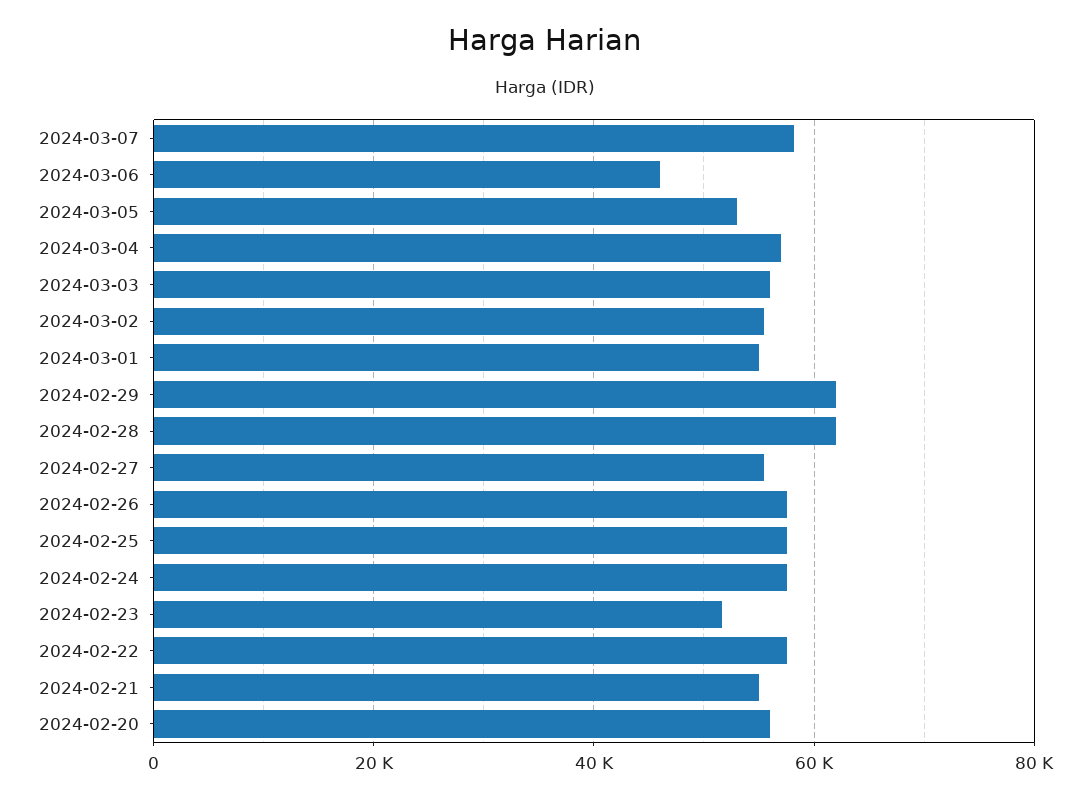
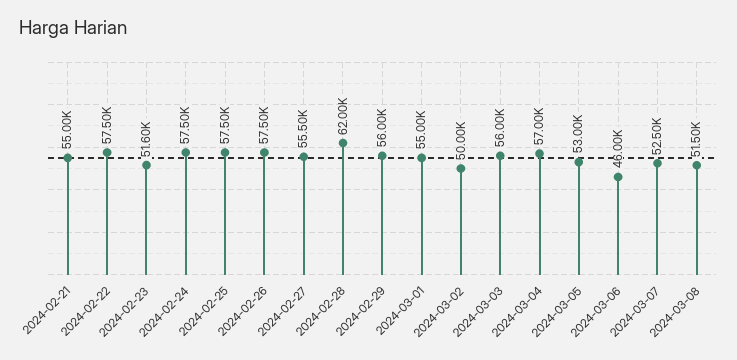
2024-03-07: 58000 -> 52500
2024-03-02: 56000 -> 50000
2024-02-29: 62000 -> 56000
2024-02-20: 56000 -> none
2024-03-08: none -> 51500

